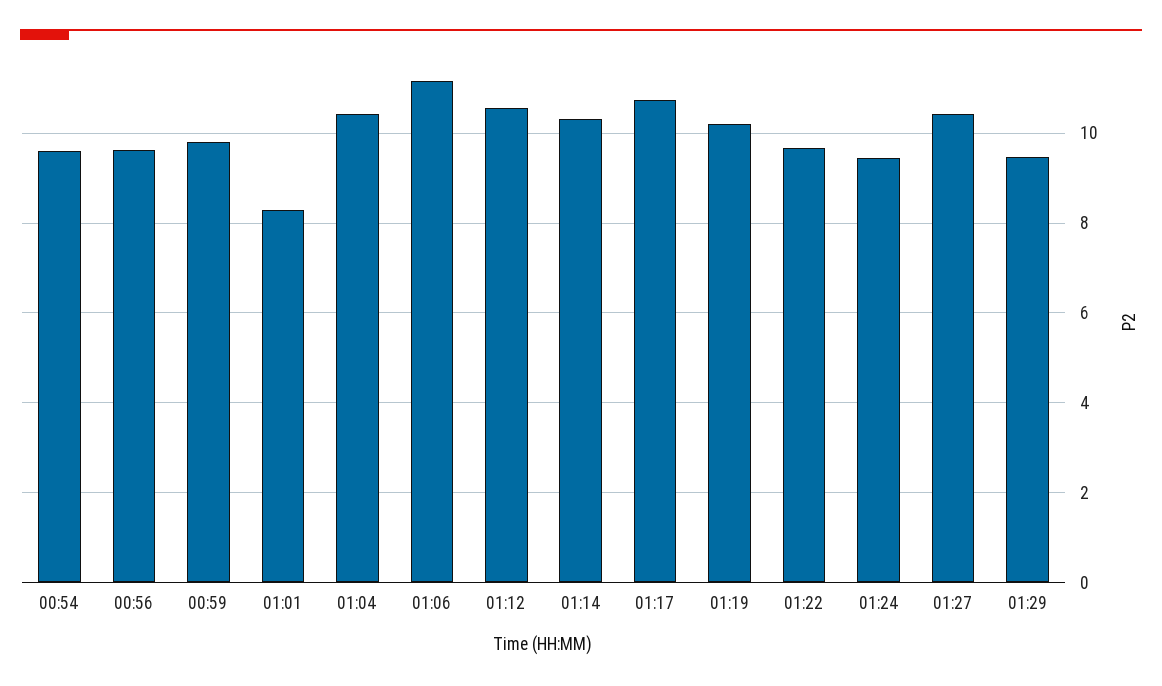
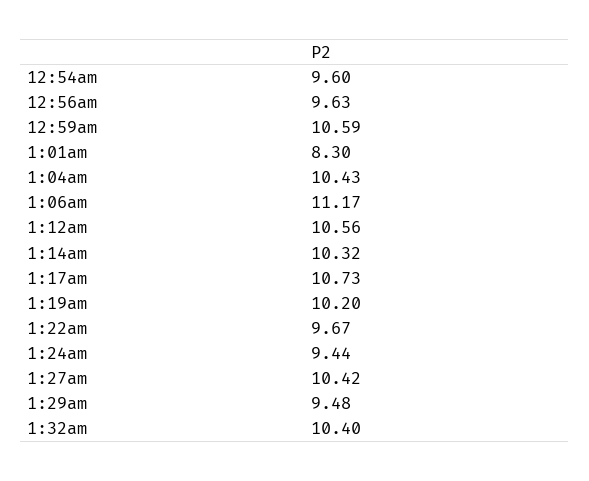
00:59: 9.8 -> 10.59
1:32am: none -> 10.4

